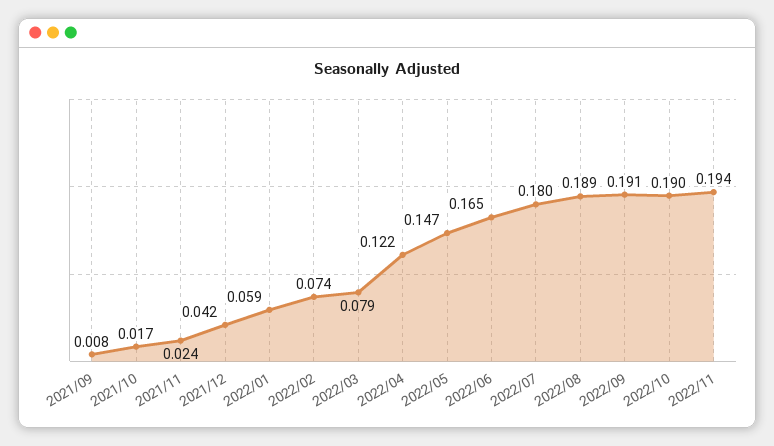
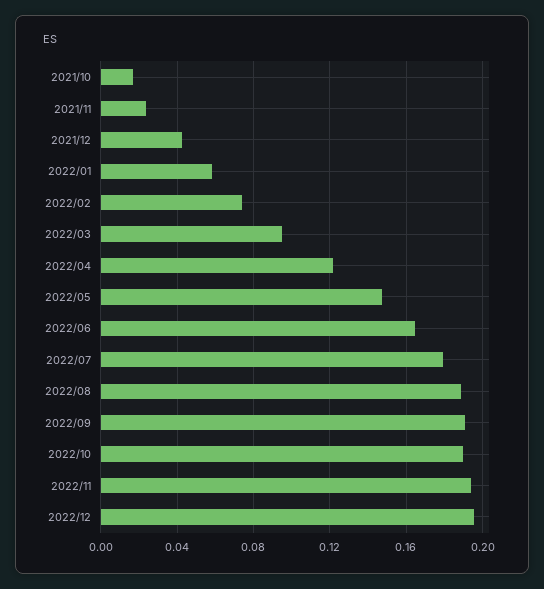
2021/09: 0.008 -> none
2022/03: 0.079 -> 0.095
2022/12: none -> 0.195

